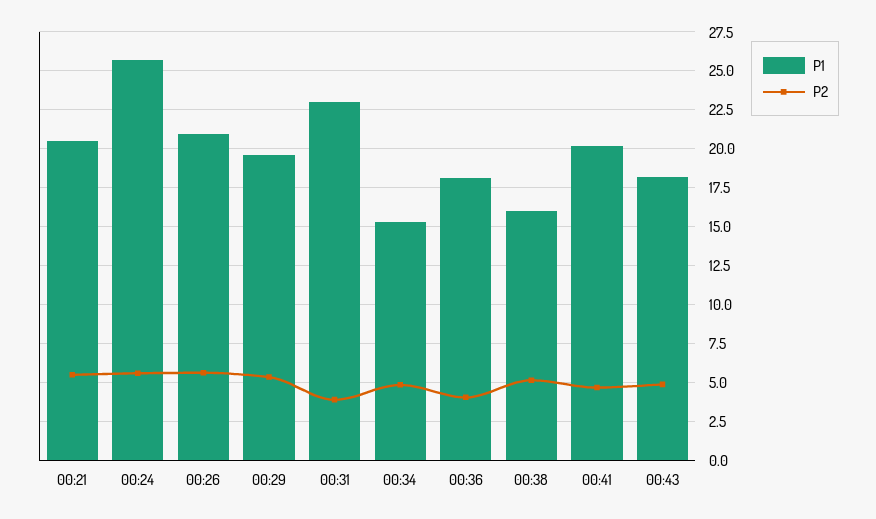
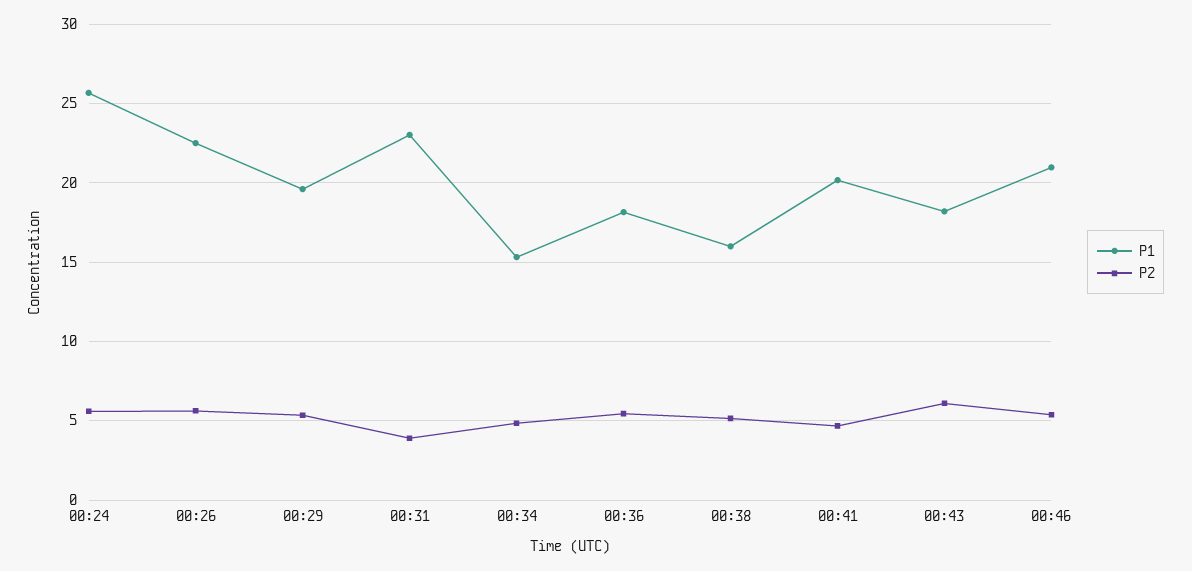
P1, 00:21: 20.5 -> none
P2, 00:21: 5.5 -> none
P1, 00:26: 21 -> 22.5
P2, 00:36: 4 -> 5.5
P2, 00:43: 5 -> 6
P1, 00:46: none -> 21
P2, 00:46: none -> 5.5

